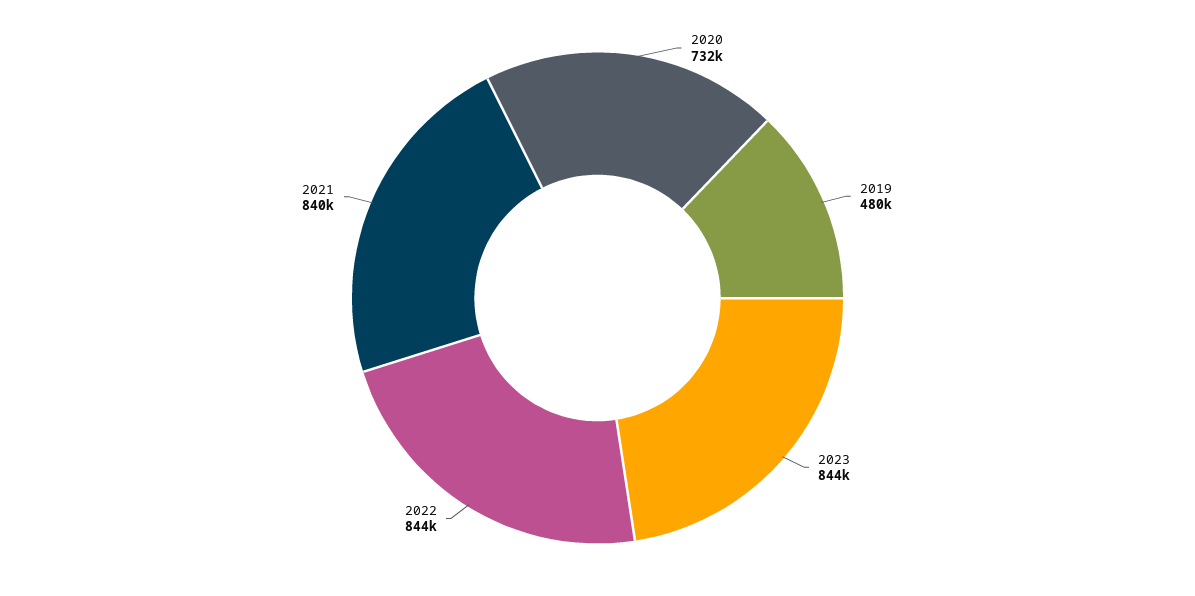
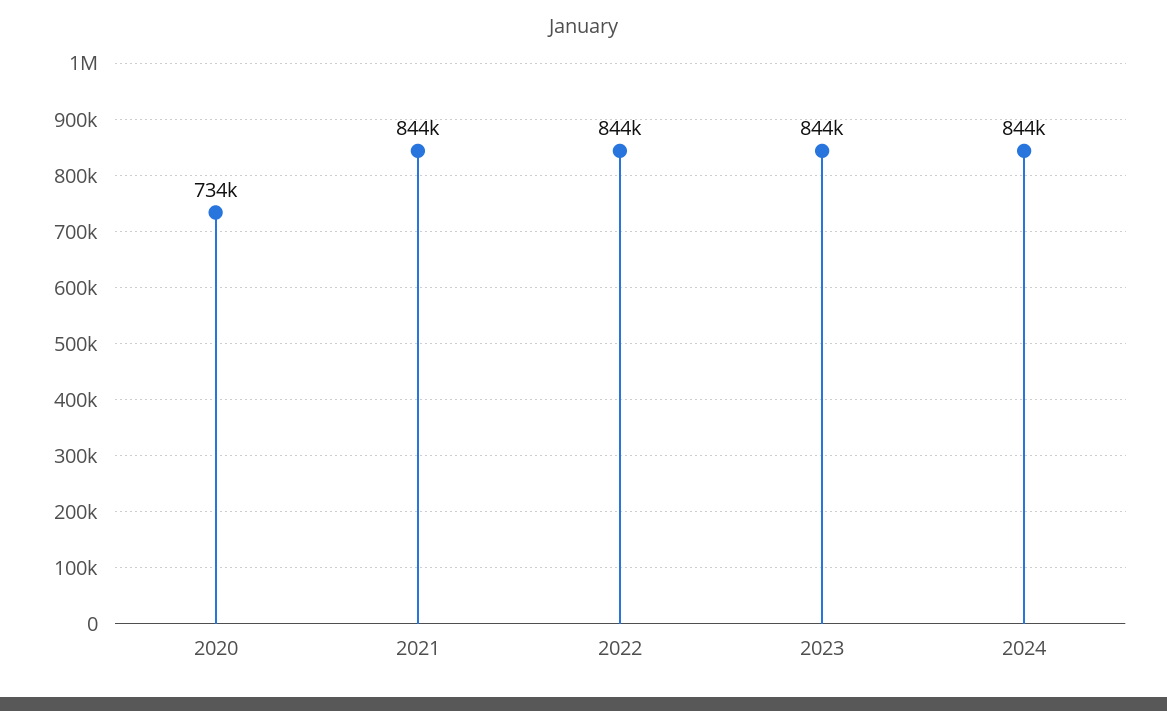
2020: 732000 -> 734000
2019: 480000 -> none
2021: 840000 -> 844000
2024: none -> 844000

